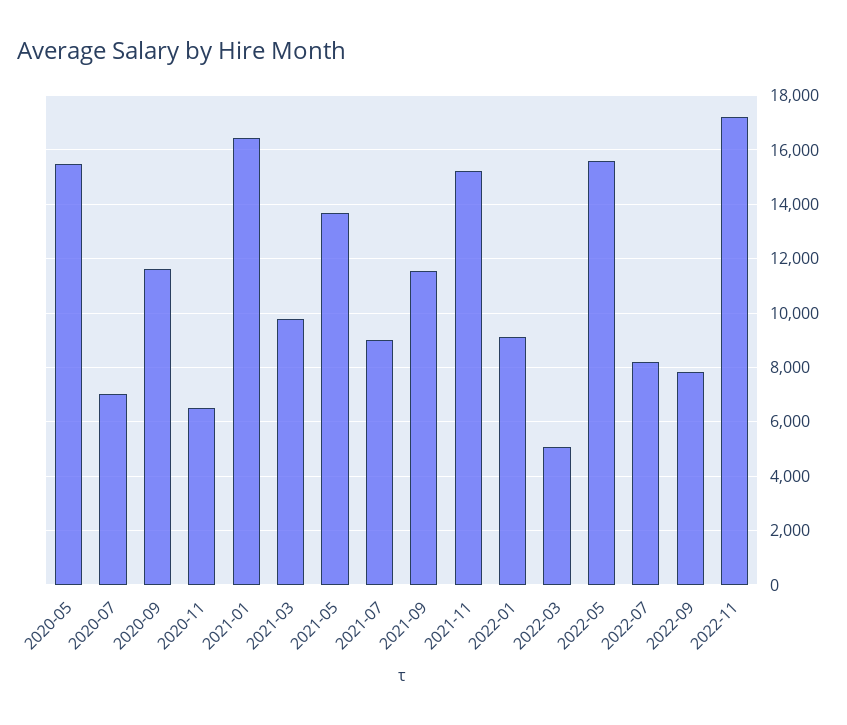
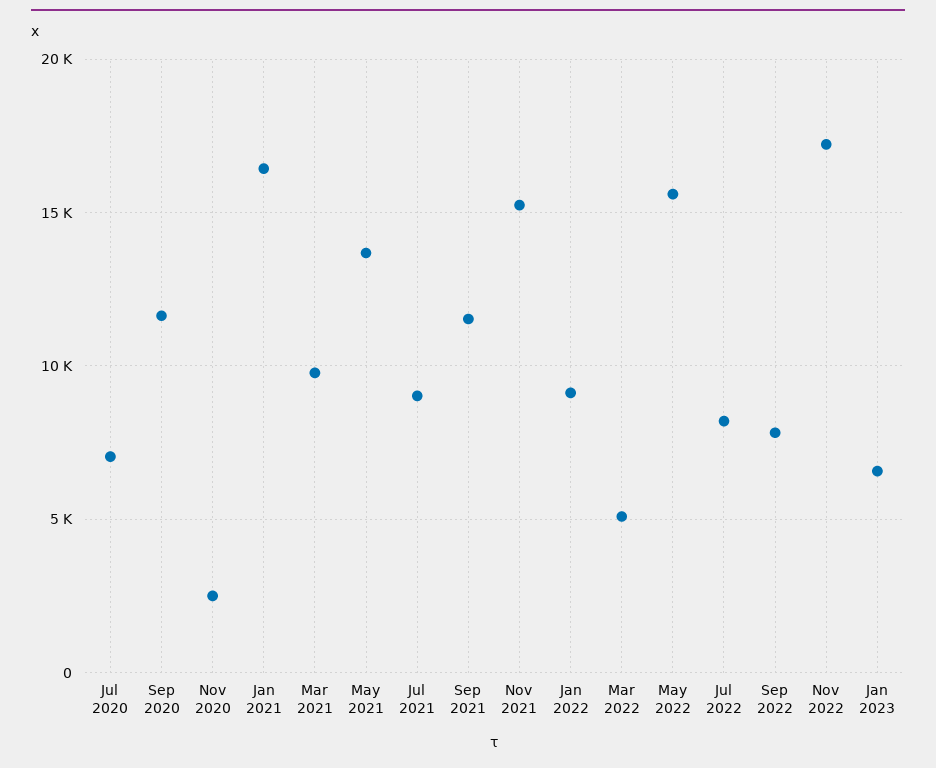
2020-05: 15500 -> none
2020-11: 6500 -> 2500
Jan 2023: none -> 6500

